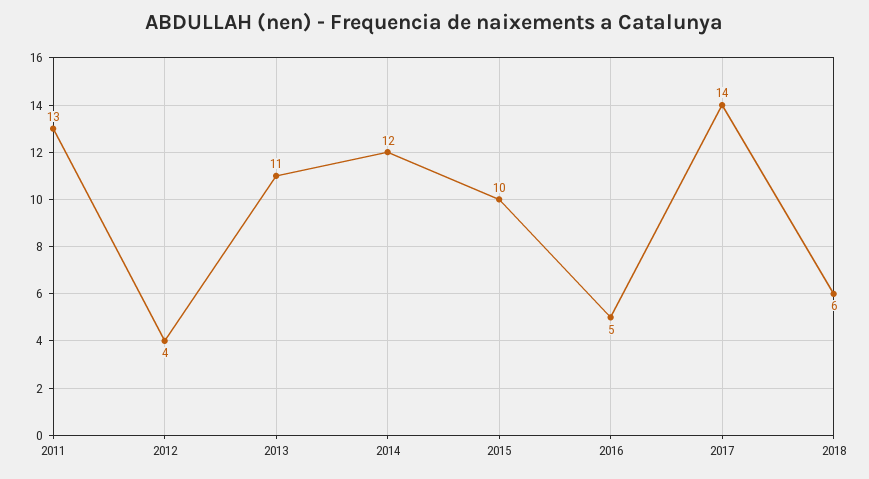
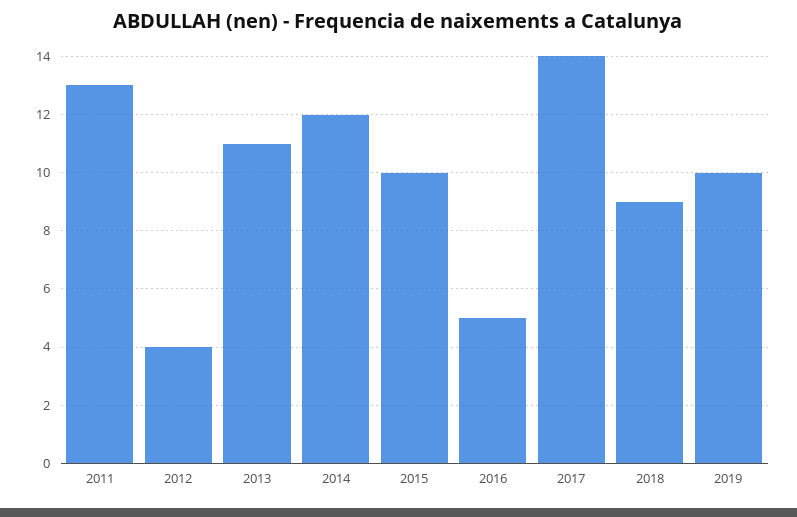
2018: 6 -> 9
2019: none -> 10

